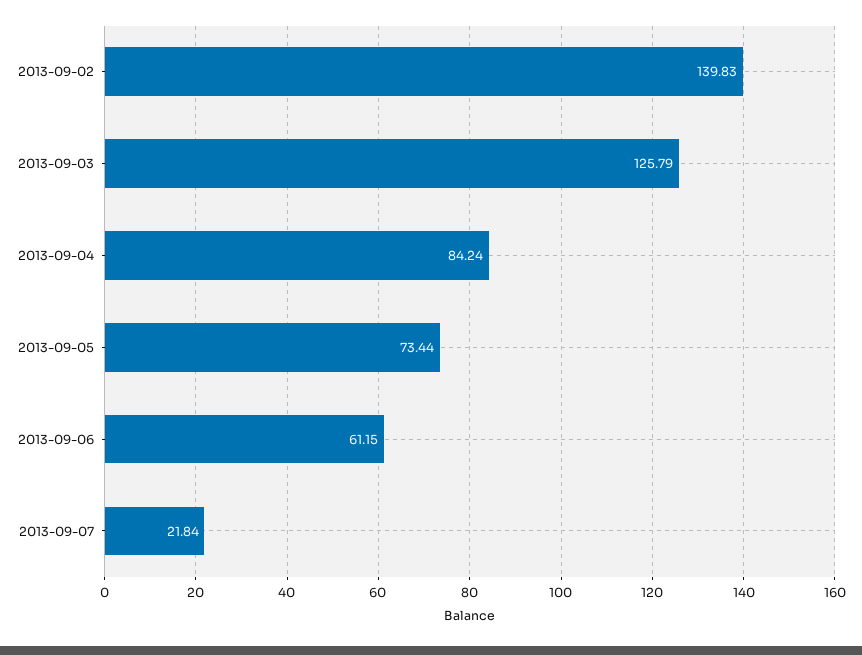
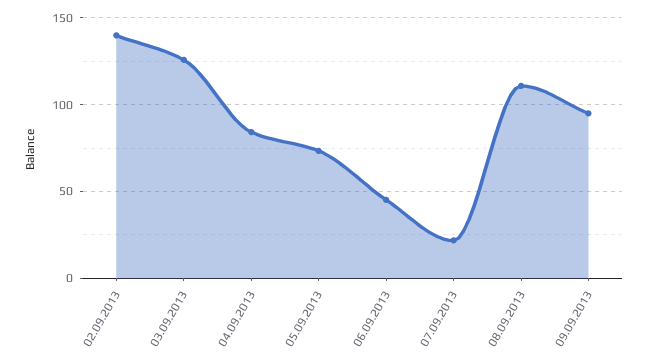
2013-09-06: 61.15 -> 45
08.09.2013: none -> 110
09.09.2013: none -> 95

